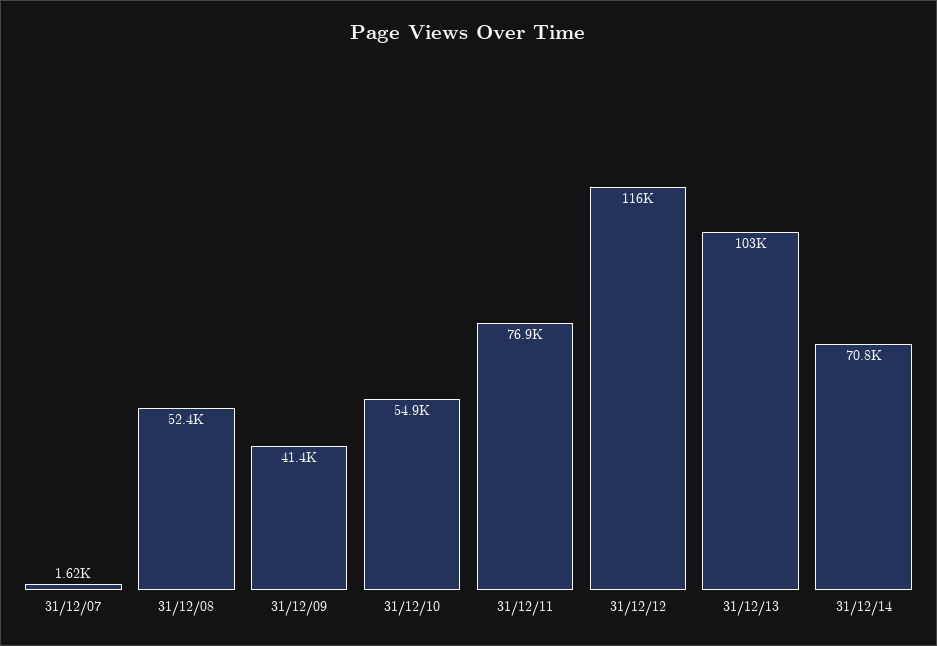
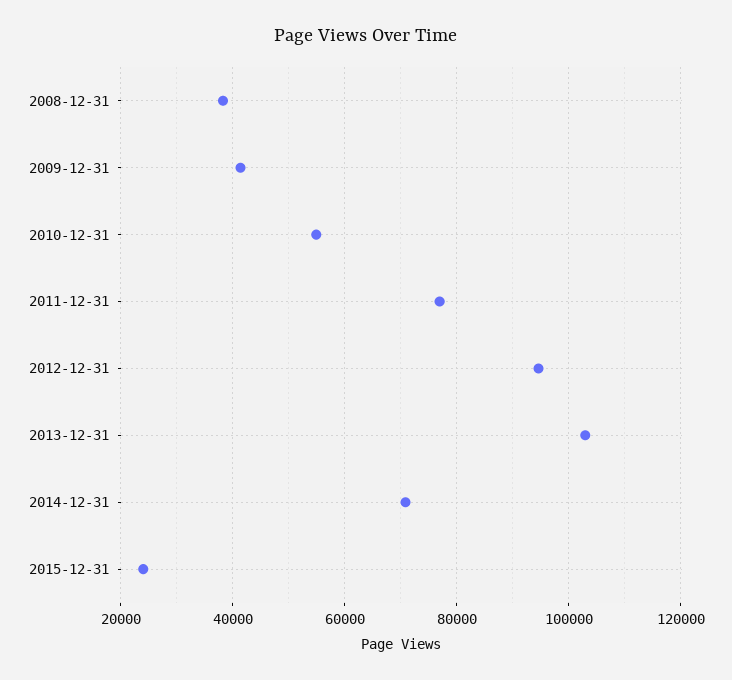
31/12/07: 1620 -> none
31/12/08: 52400 -> 38000
31/12/12: 116000 -> 94000
2015-12-31: none -> 24000

